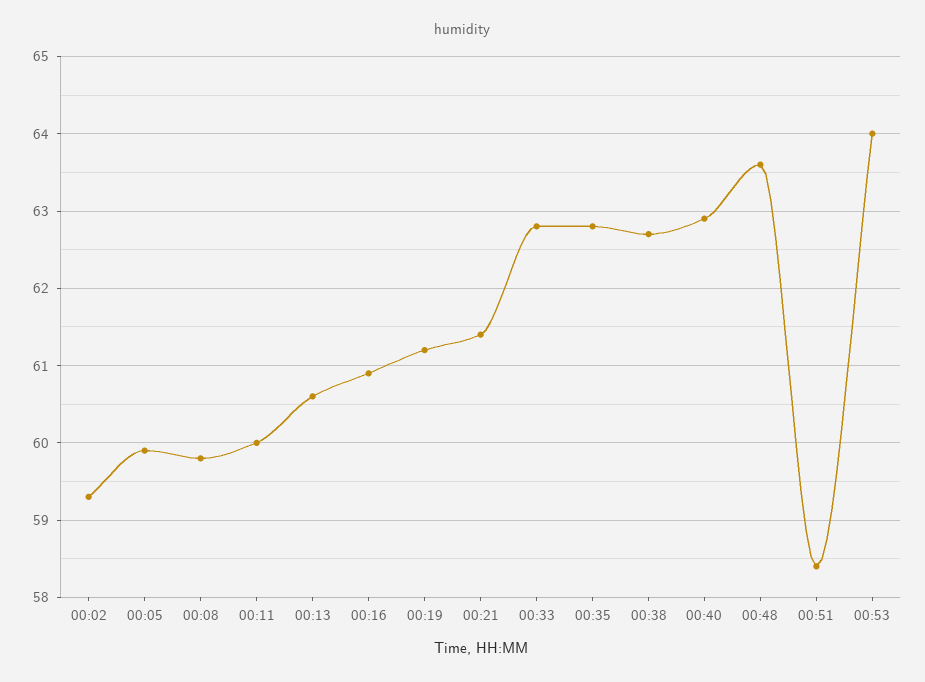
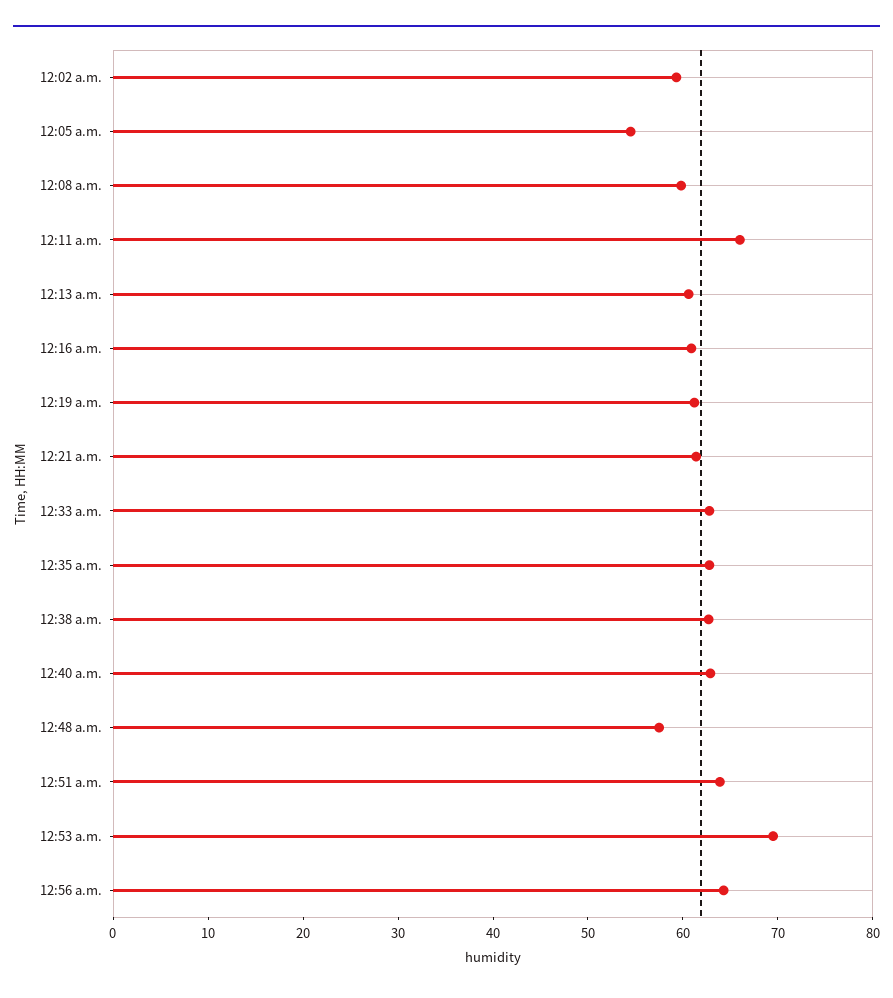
00:05: 59.9 -> 54
00:11: 60 -> 66
00:48: 63.6 -> 58
00:51: 58.4 -> 64
00:53: 64 -> 70
12:56 a.m.: none -> 64

